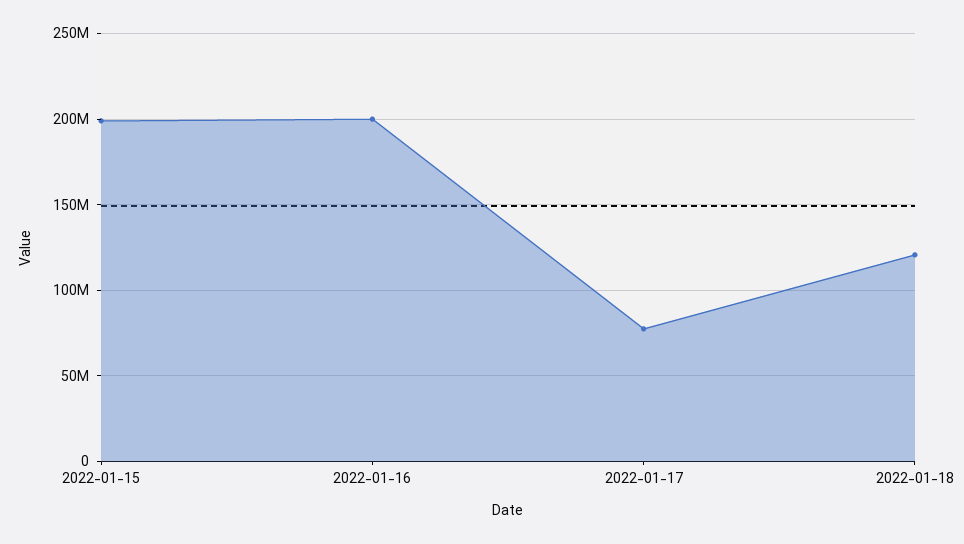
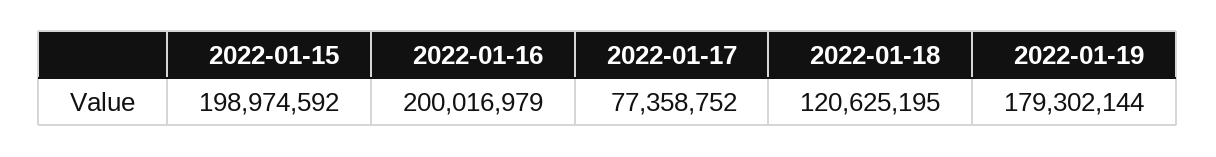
2022-01-19: none -> 179302144

